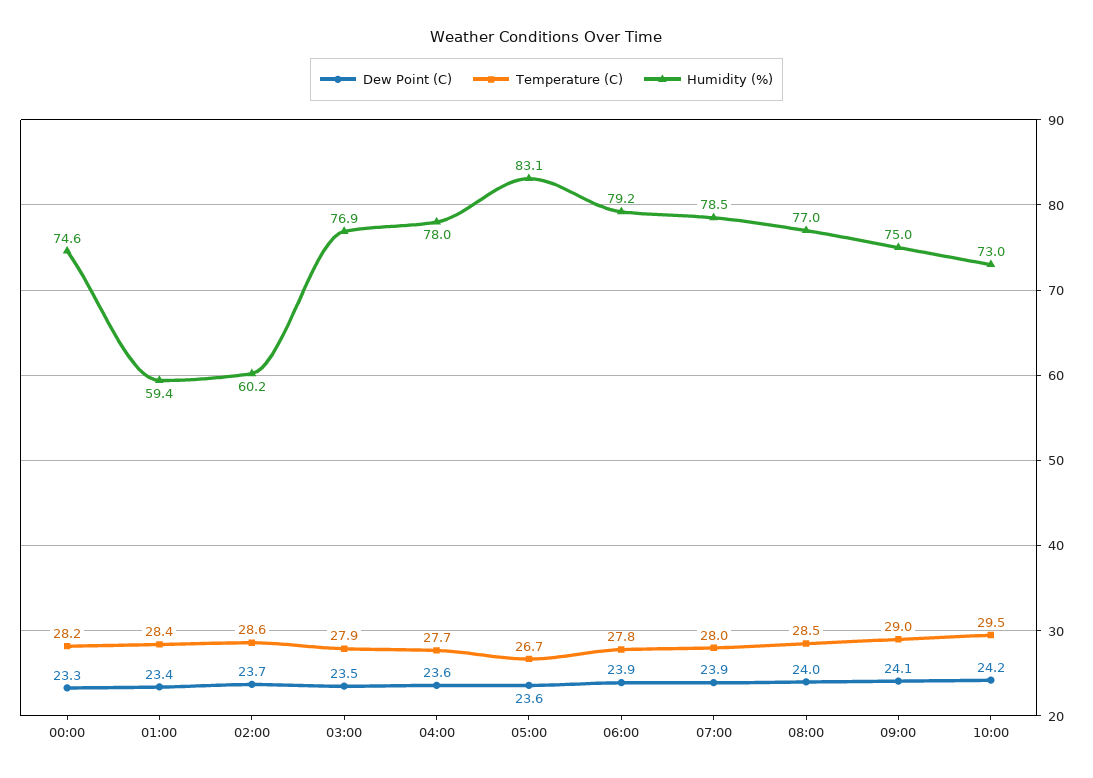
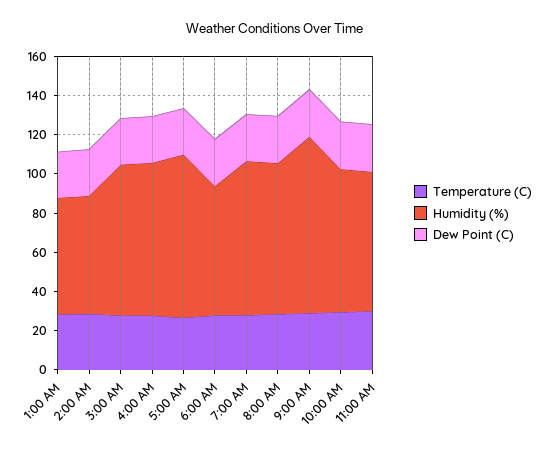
Dew Point (C), 00:00: 23.3 -> none
Temperature (C), 00:00: 28.2 -> none
Humidity (%), 00:00: 74.6 -> none
Humidity (%), 06:00: 79.2 -> 65
Humidity (%), 09:00: 75 -> 90
Temperature (C), 11:00 AM: none -> 30
Humidity (%), 11:00 AM: none -> 70
Dew Point (C), 11:00 AM: none -> 25

